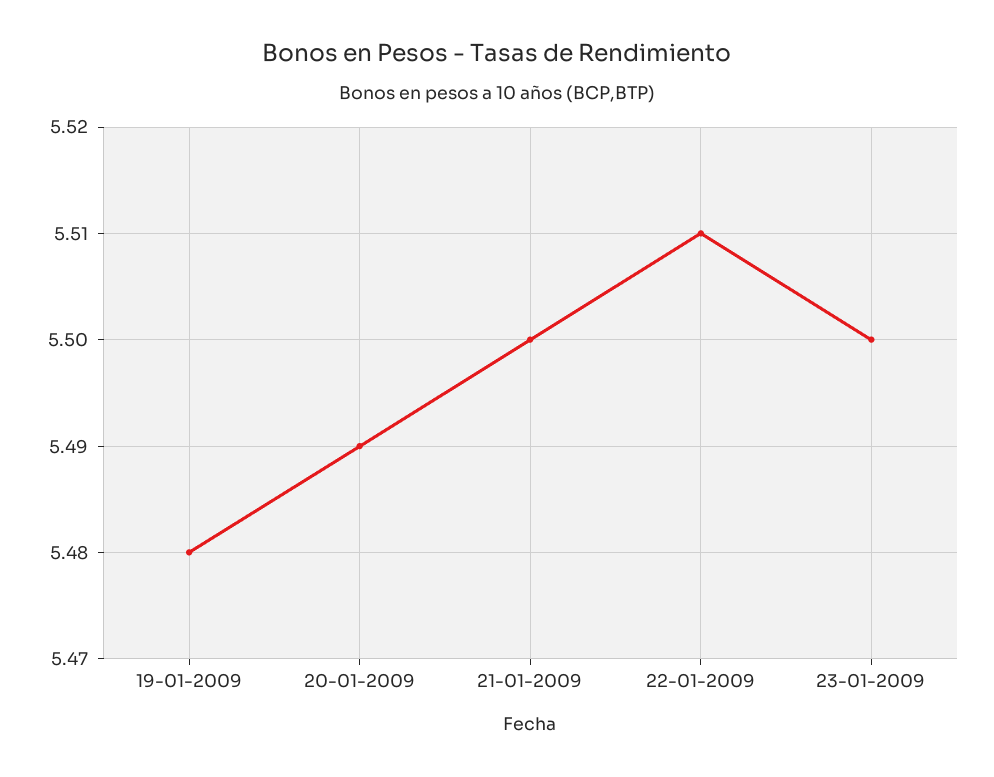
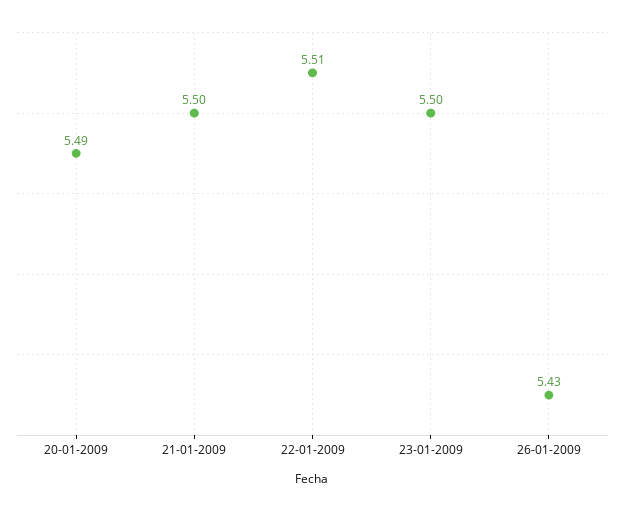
19-01-2009: 5.48 -> none
26-01-2009: none -> 5.43

